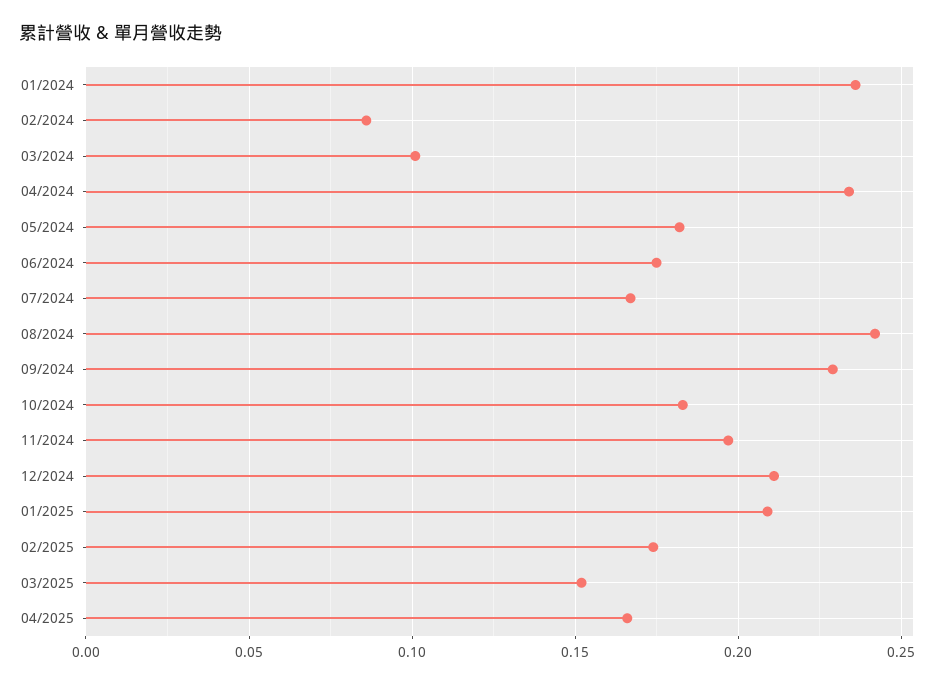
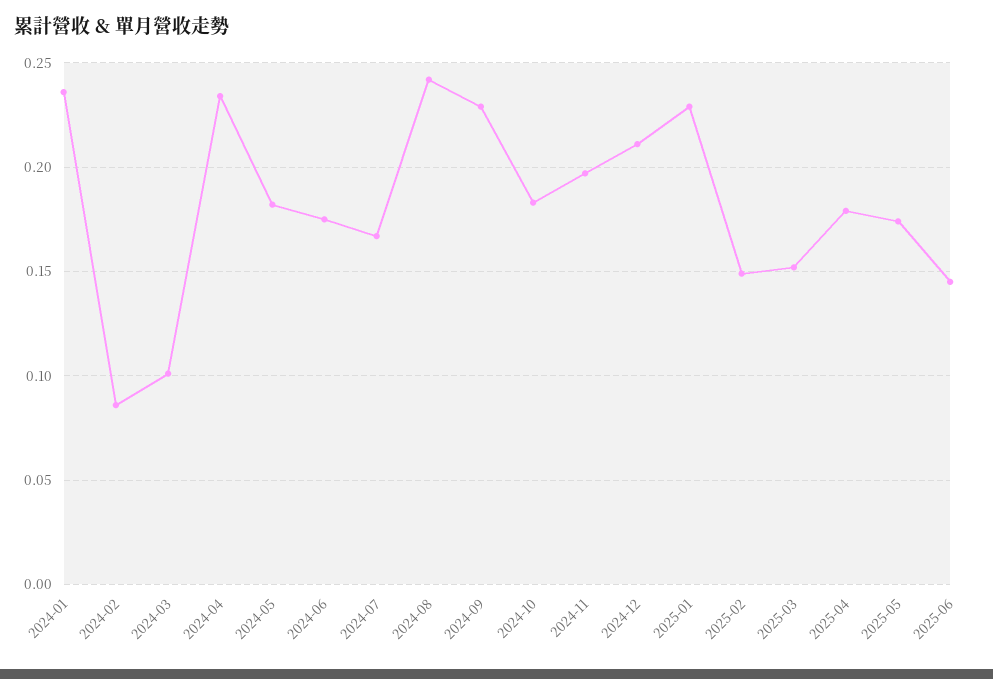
01/2025: 0.21 -> 0.23
02/2025: 0.175 -> 0.15
04/2025: 0.165 -> 0.18
2025-05: none -> 0.175
2025-06: none -> 0.145

